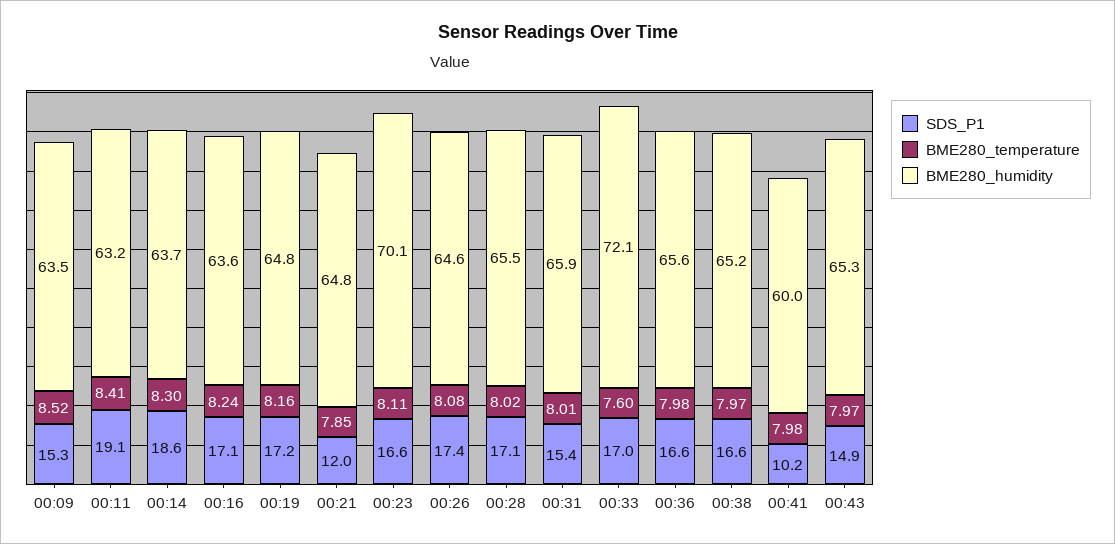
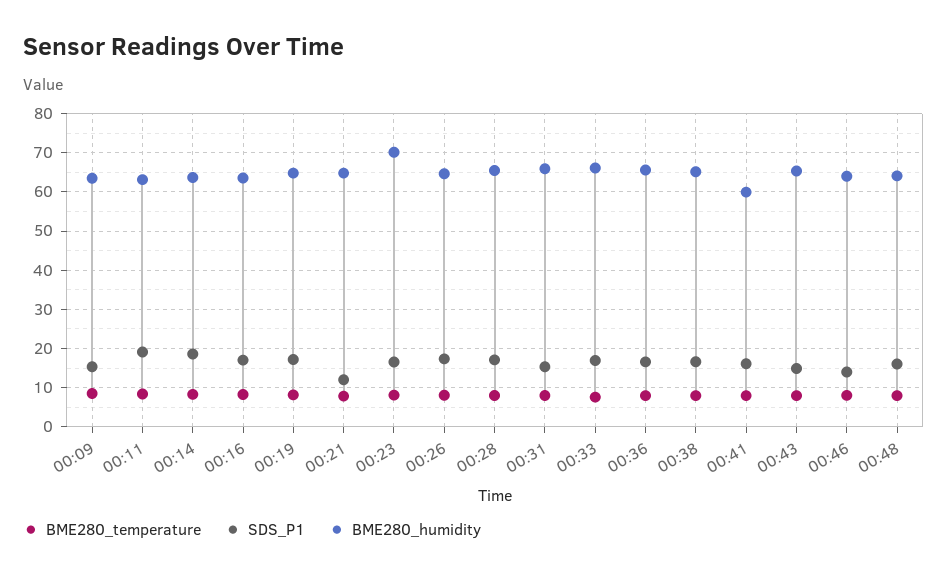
BME280_humidity, 00:33: 72.1 -> 66
SDS_P1, 00:41: 10.2 -> 16
BME280_temperature, 00:46: none -> 8
SDS_P1, 00:46: none -> 14
BME280_humidity, 00:46: none -> 64
BME280_temperature, 00:48: none -> 8
SDS_P1, 00:48: none -> 16
BME280_humidity, 00:48: none -> 64

